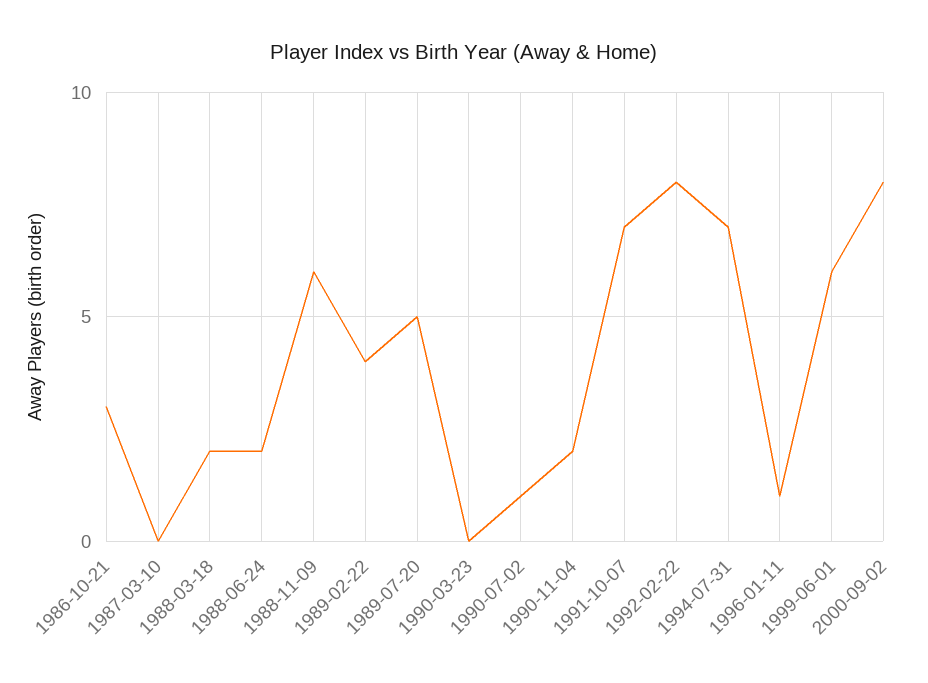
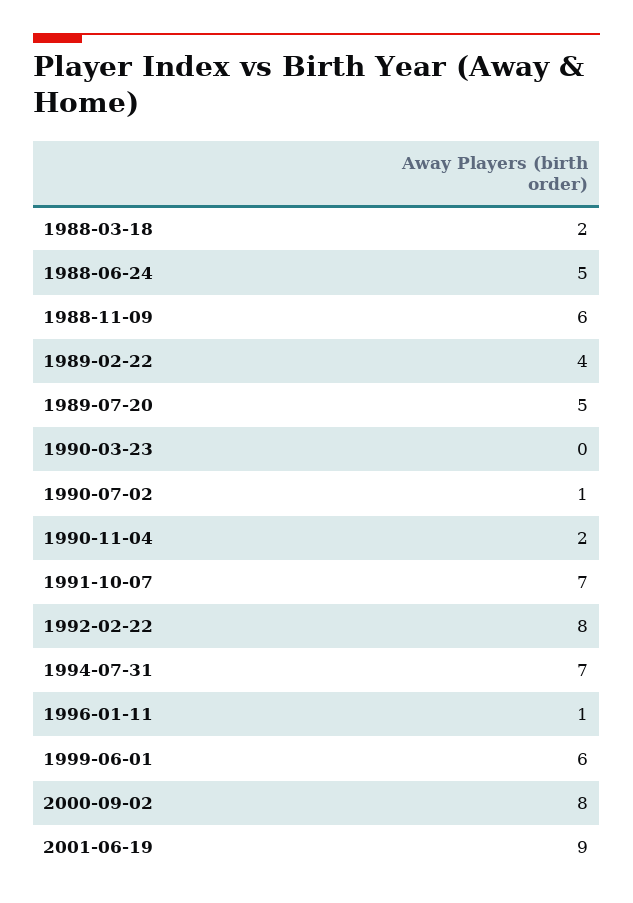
1986-10-21: 3 -> none
1987-03-10: 0 -> none
1988-06-24: 2 -> 5
2001-06-19: none -> 9

